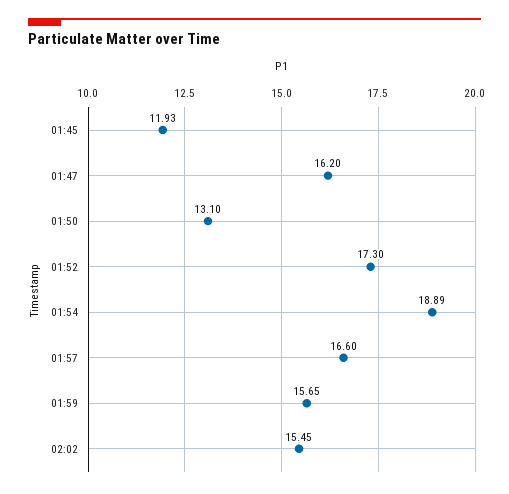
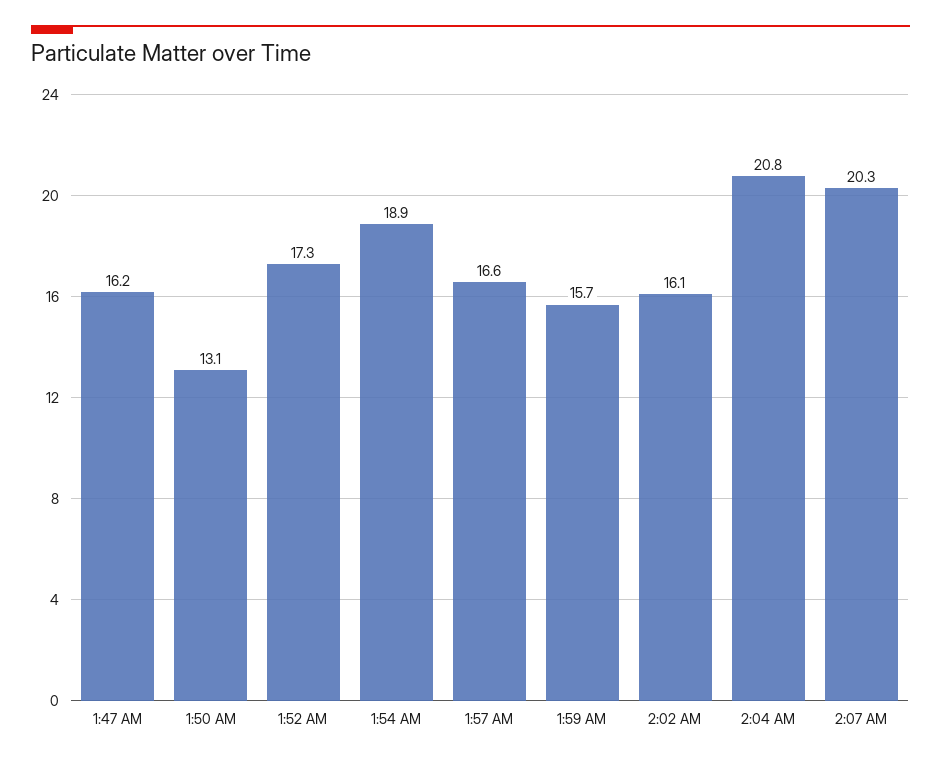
01:45: 11.93 -> none
02:02: 15.45 -> 16.1
2:04 AM: none -> 20.8
2:07 AM: none -> 20.3

